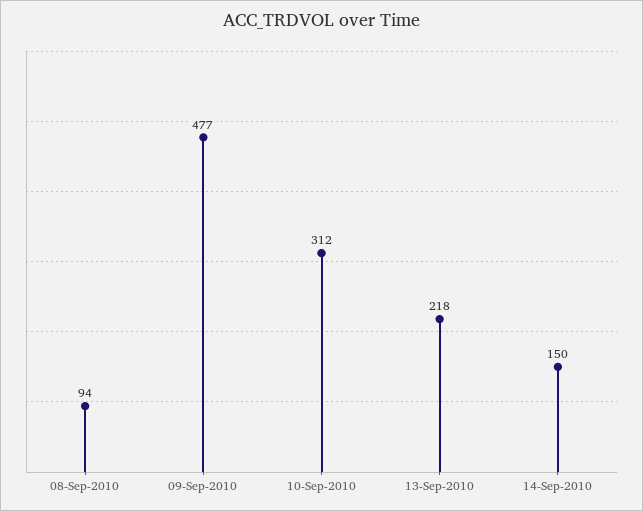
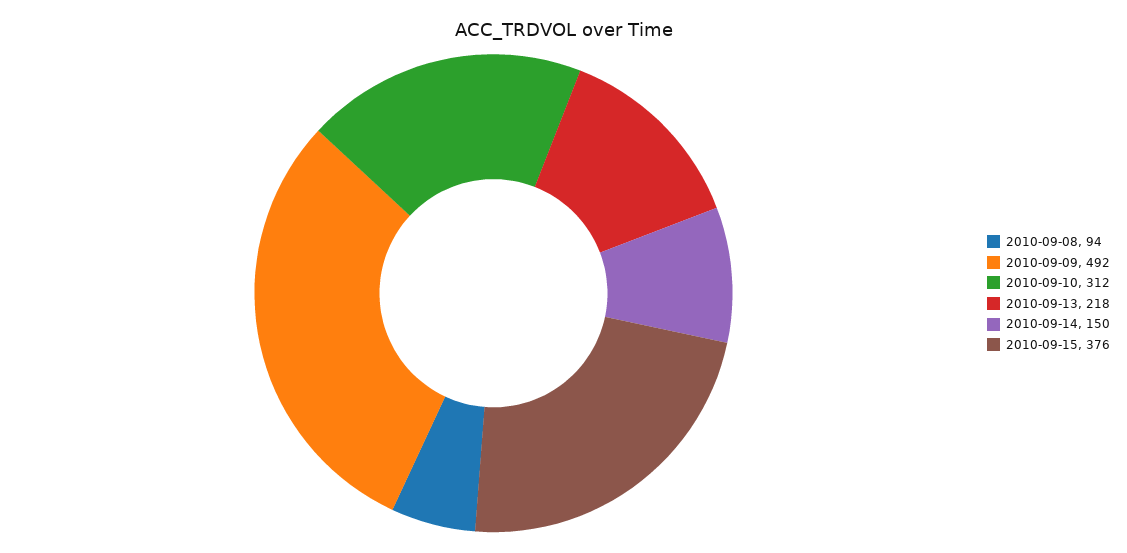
09-Sep-2010: 477 -> 492
2010-09-15: none -> 376

